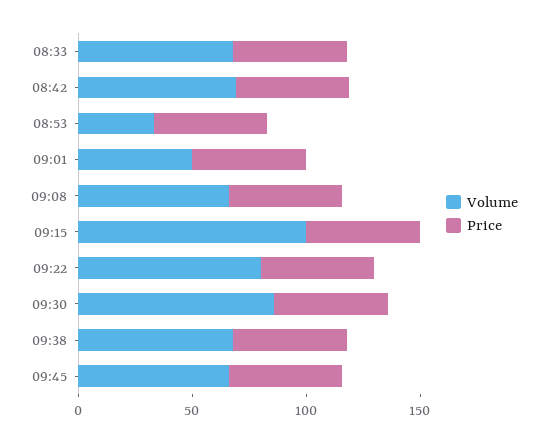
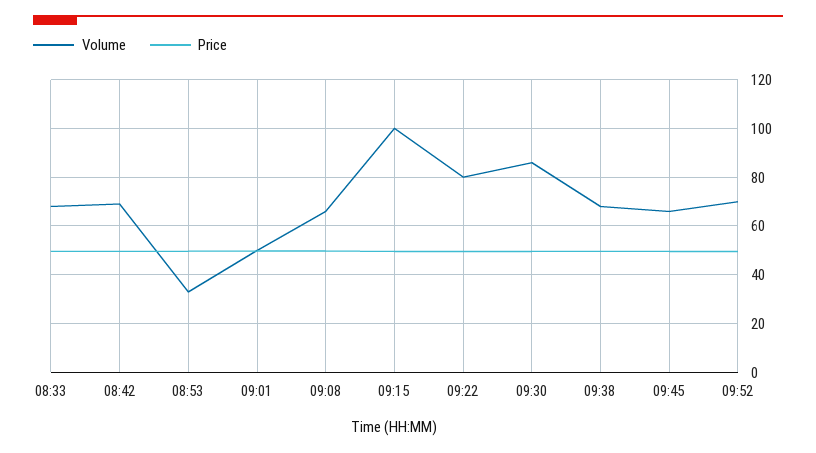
Volume, 09:52: none -> 70
Price, 09:52: none -> 50

